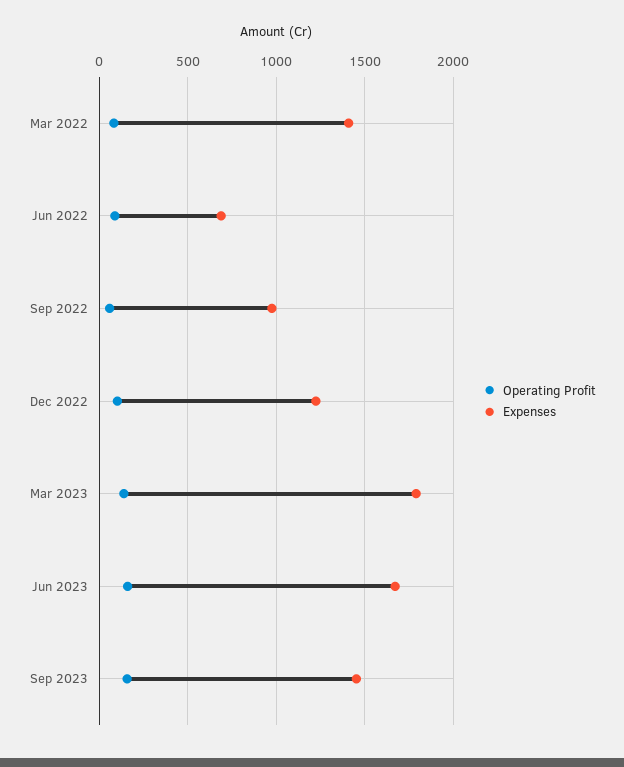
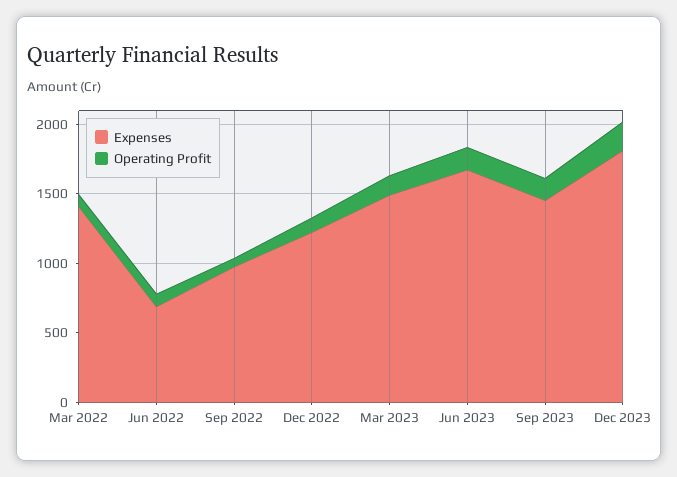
Expenses, Mar 2023: 1800 -> 1500
Expenses, Dec 2023: none -> 1800
Operating Profit, Dec 2023: none -> 200

